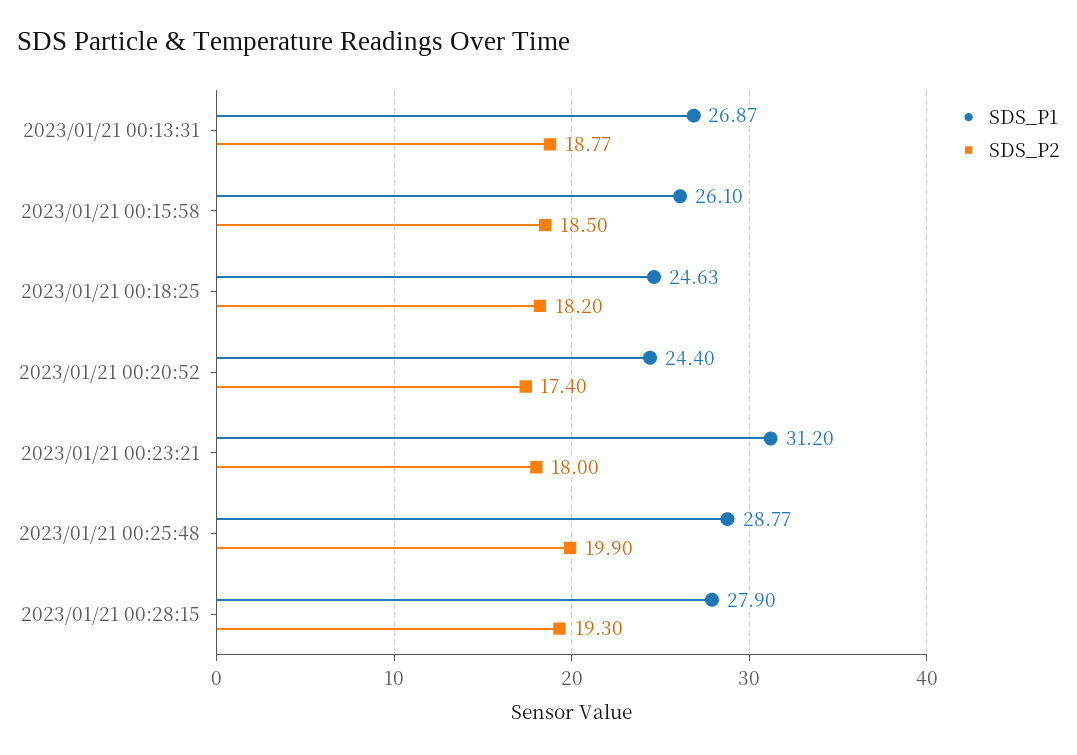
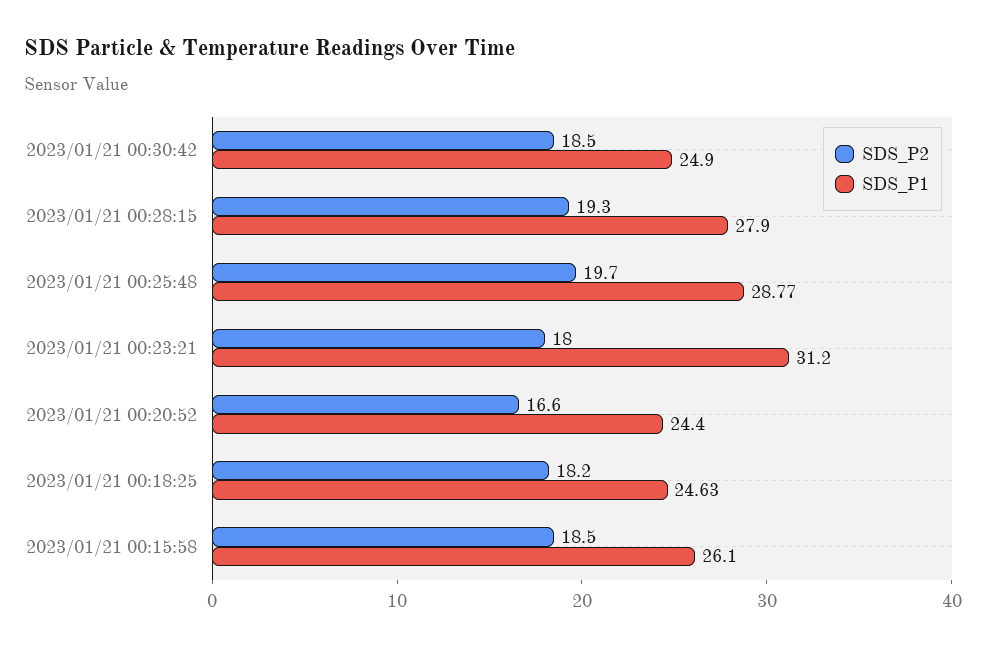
SDS_P1, 2023/01/21 00:13:31: 26.87 -> none
SDS_P2, 2023/01/21 00:13:31: 18.77 -> none
SDS_P2, 2023/01/21 00:20:52: 17.4 -> 16.6
SDS_P2, 2023/01/21 00:25:48: 19.9 -> 19.7
SDS_P2, 2023/01/21 00:30:42: none -> 18.5
SDS_P1, 2023/01/21 00:30:42: none -> 24.9

